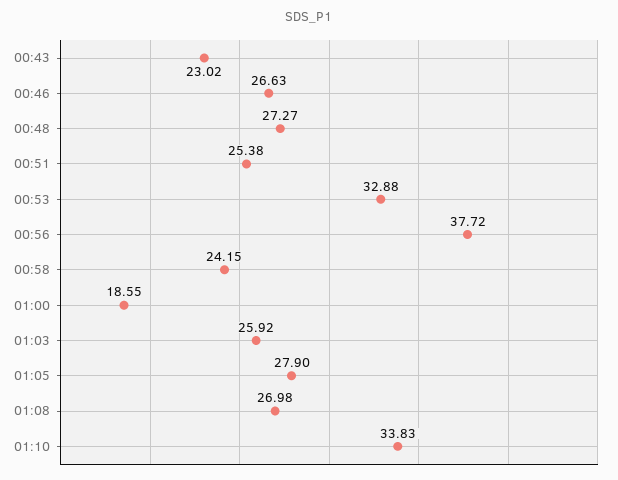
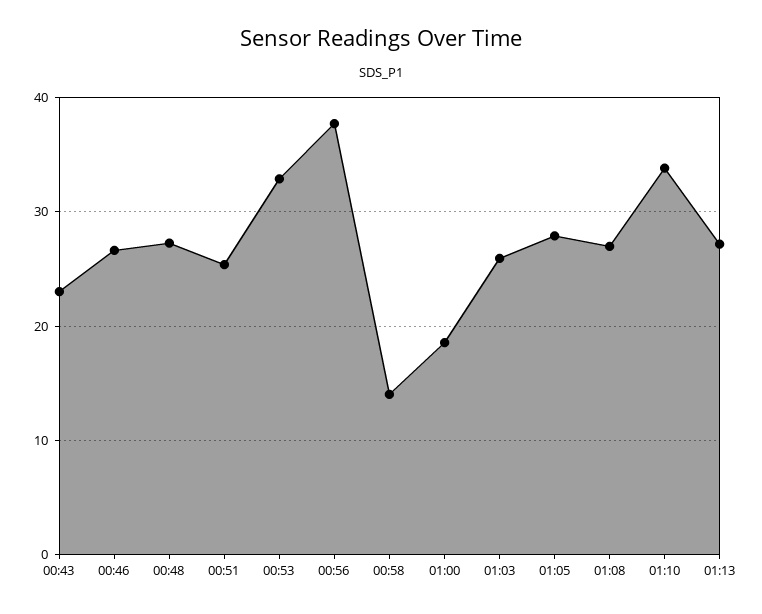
00:58: 24.15 -> 14
01:13: none -> 27

